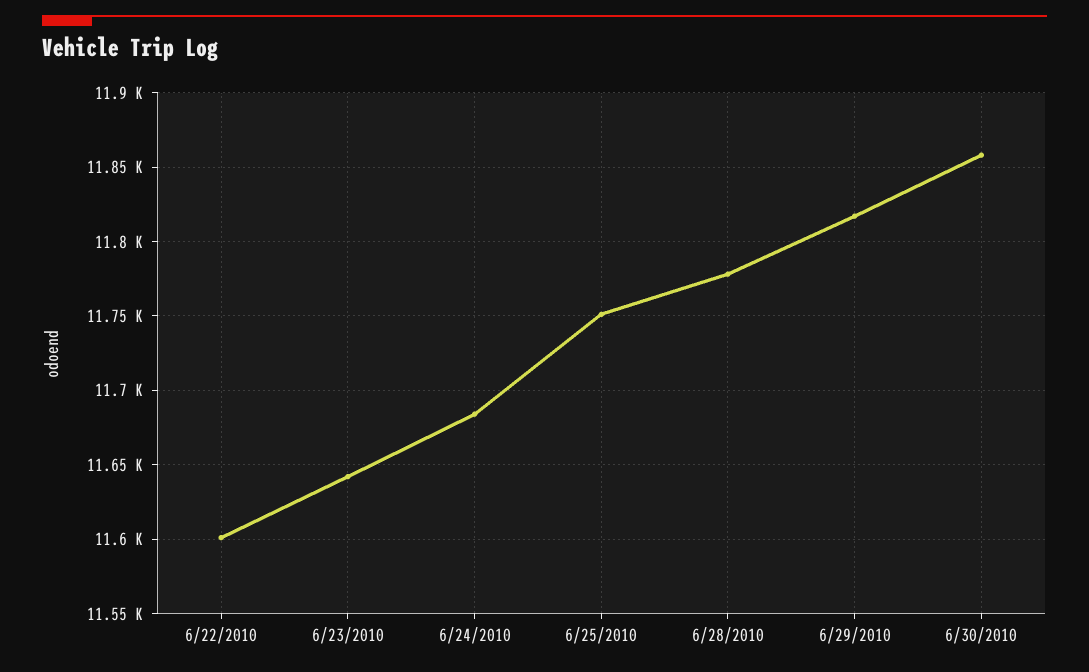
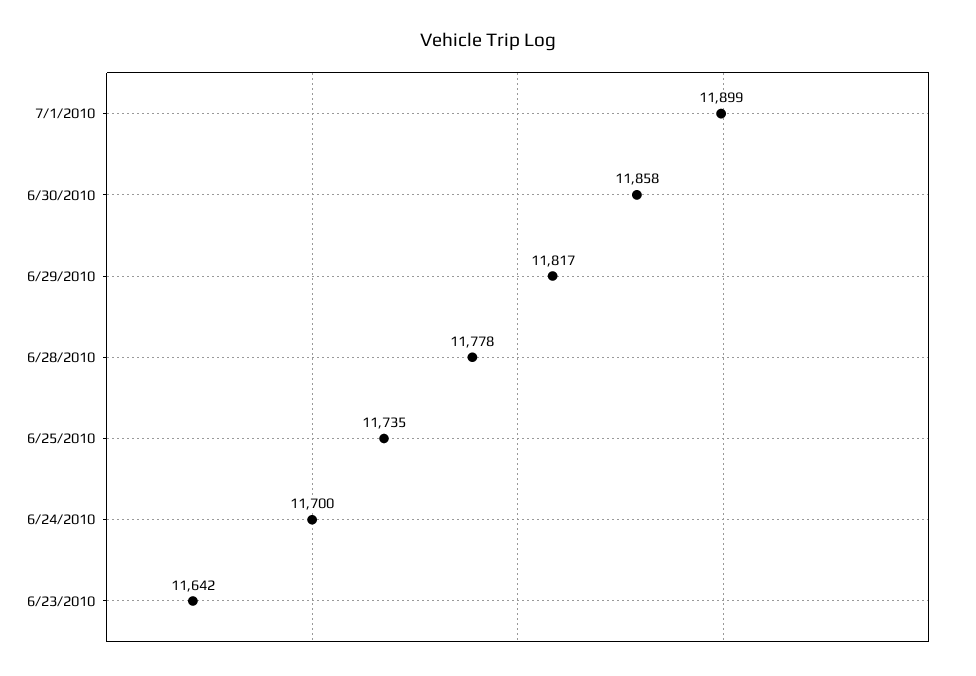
6/22/2010: 11600 -> none
6/24/2010: 11685 -> 11700
6/25/2010: 11750 -> 11735
7/1/2010: none -> 11899

